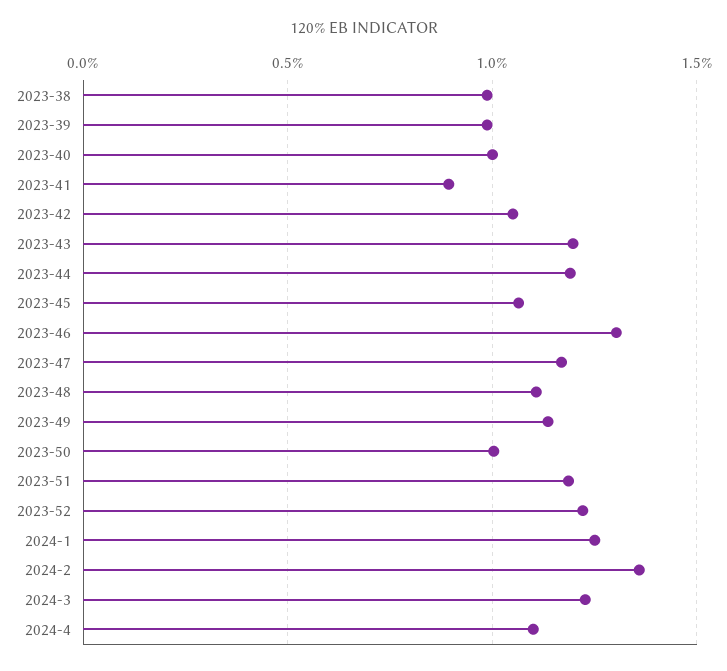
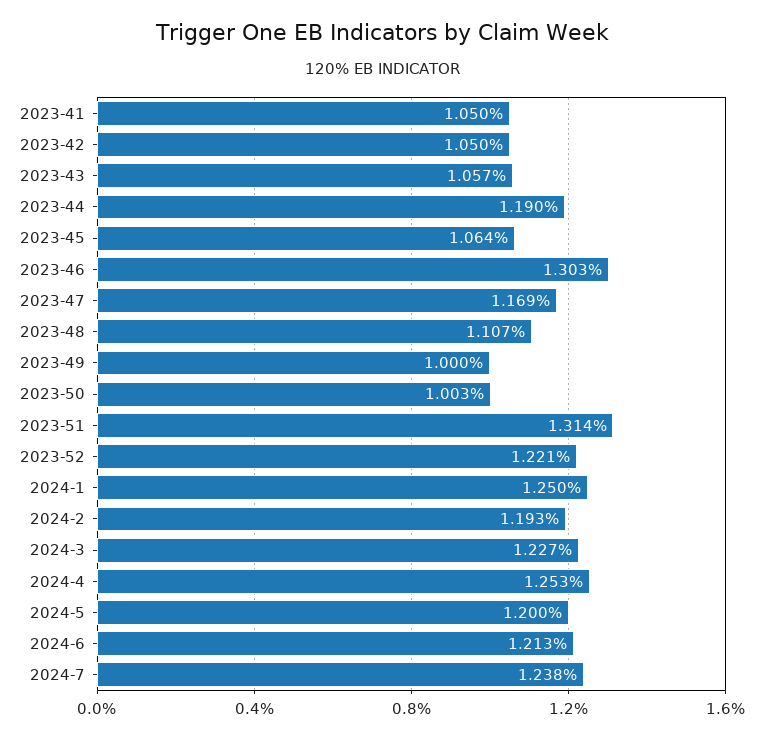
2023-38: 1 -> none
2023-39: 1 -> none
2023-40: 1 -> none
2023-41: 0.9 -> 1.05
2023-43: 1.2 -> 1.057
2023-49: 1.15 -> 1
2023-51: 1.2 -> 1.314
2024-2: 1.35 -> 1.193
2024-4: 1.1 -> 1.253
2024-5: none -> 1.2
2024-6: none -> 1.213
2024-7: none -> 1.238

